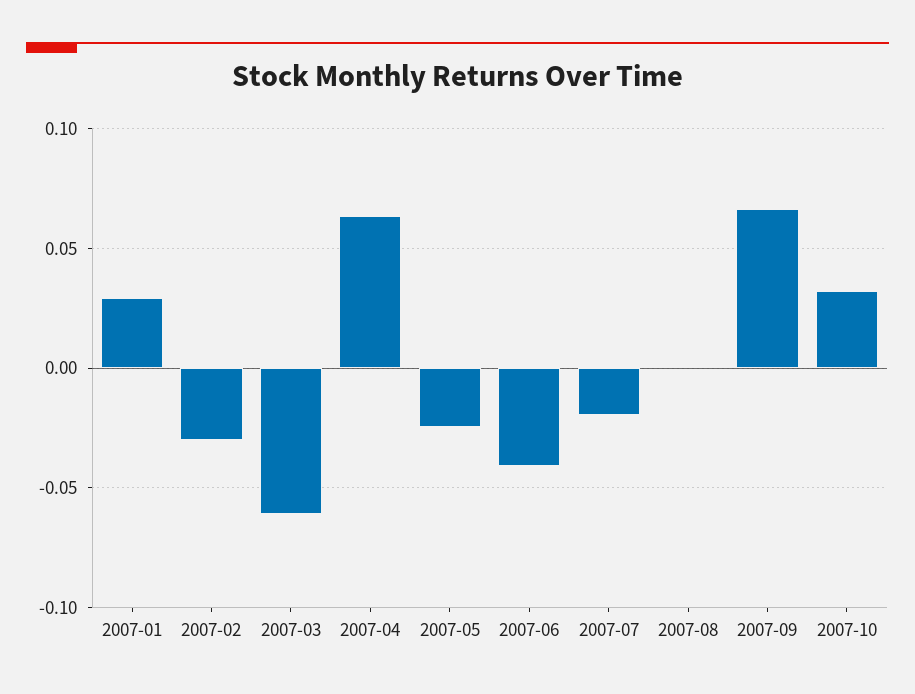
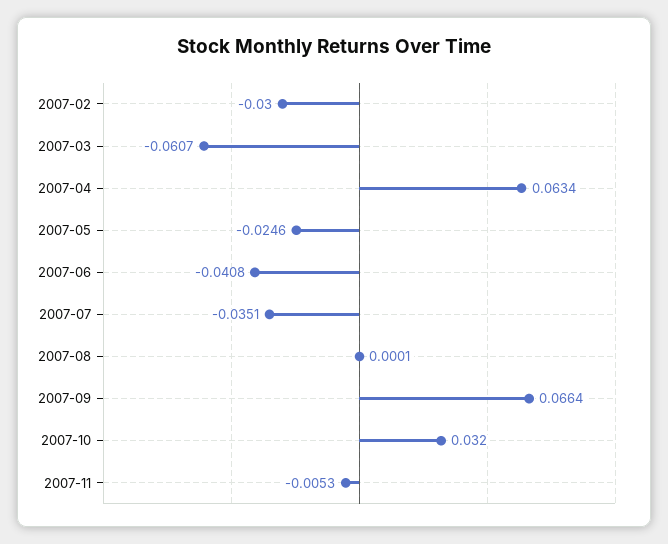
2007-01: 0.03 -> none
2007-07: -0.02 -> -0.0351
2007-11: none -> -0.0053

